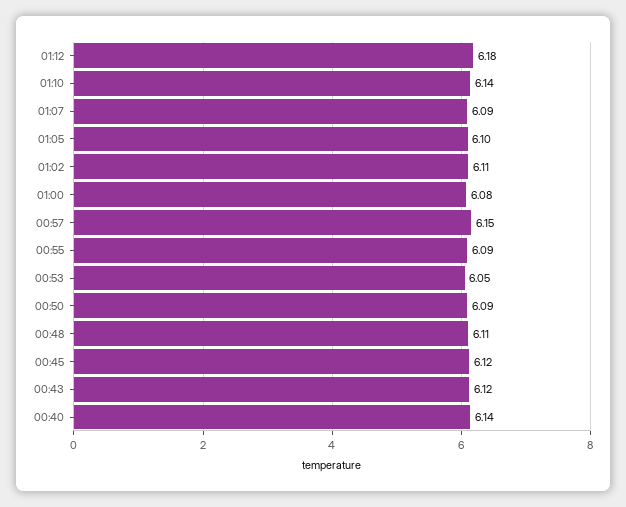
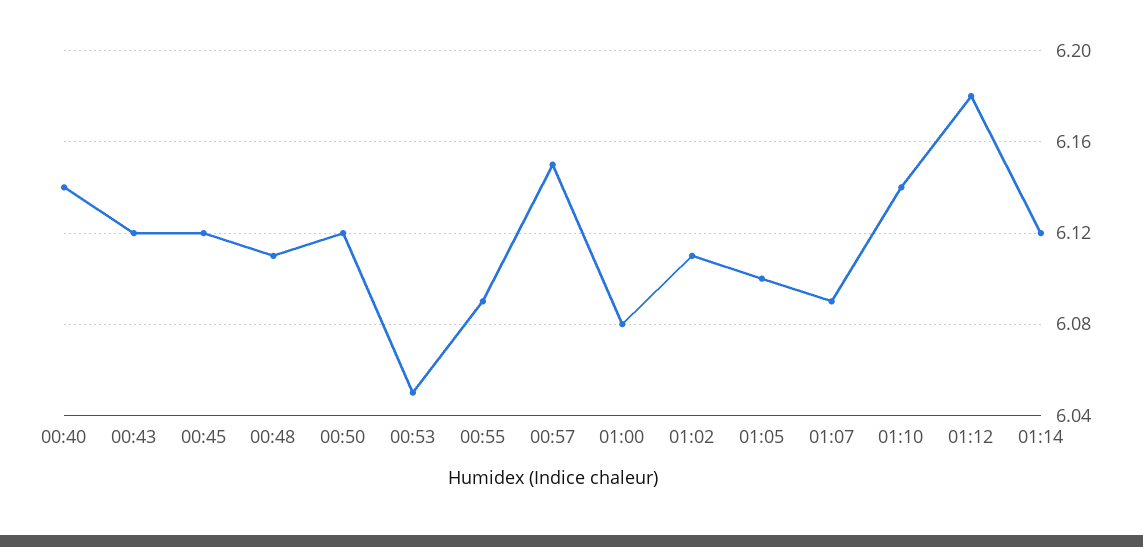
00:50: 6.09 -> 6.12
01:14: none -> 6.12

